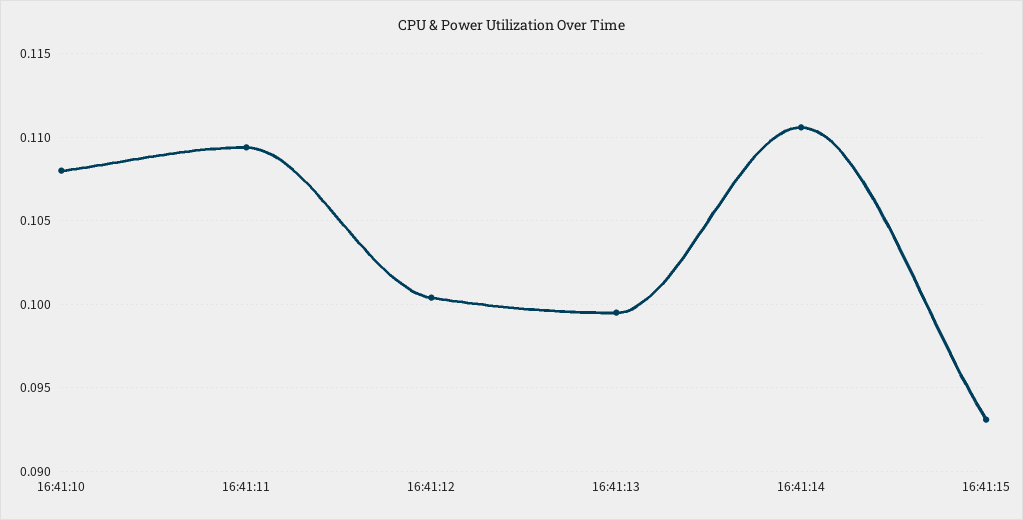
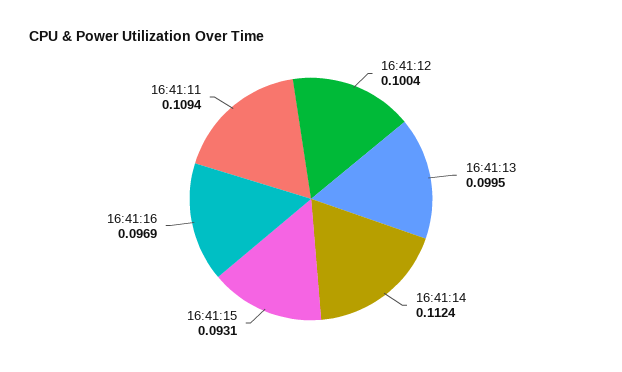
16:41:10: 0.108 -> none
16:41:14: 0.1105 -> 0.1124
16:41:16: none -> 0.0969

